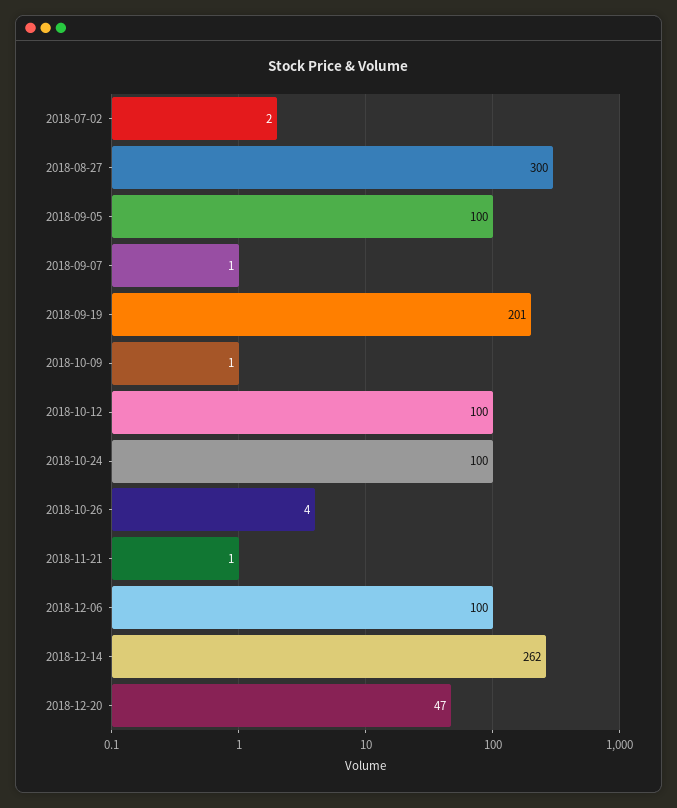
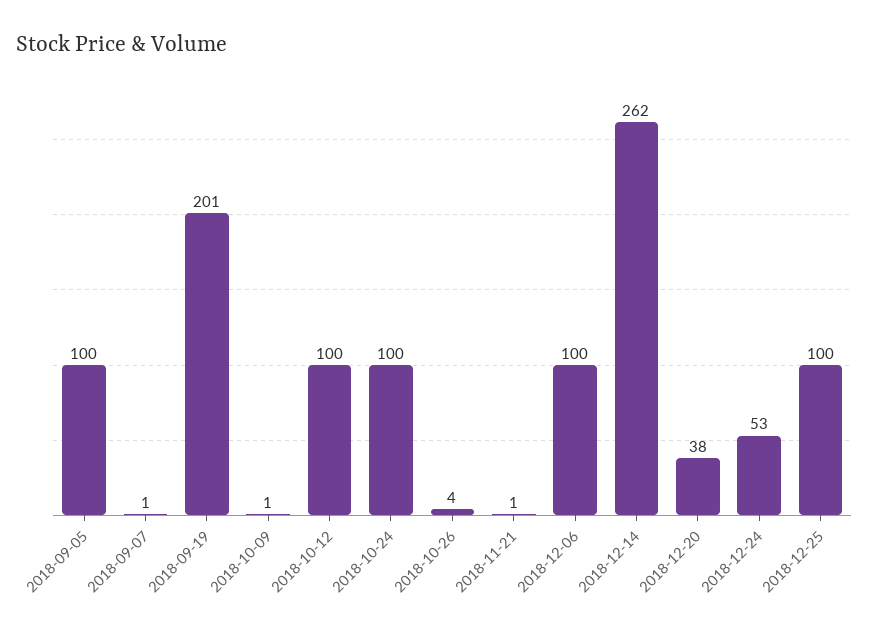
2018-07-02: 2 -> none
2018-08-27: 300 -> none
2018-12-20: 47 -> 38
2018-12-24: none -> 53
2018-12-25: none -> 100

